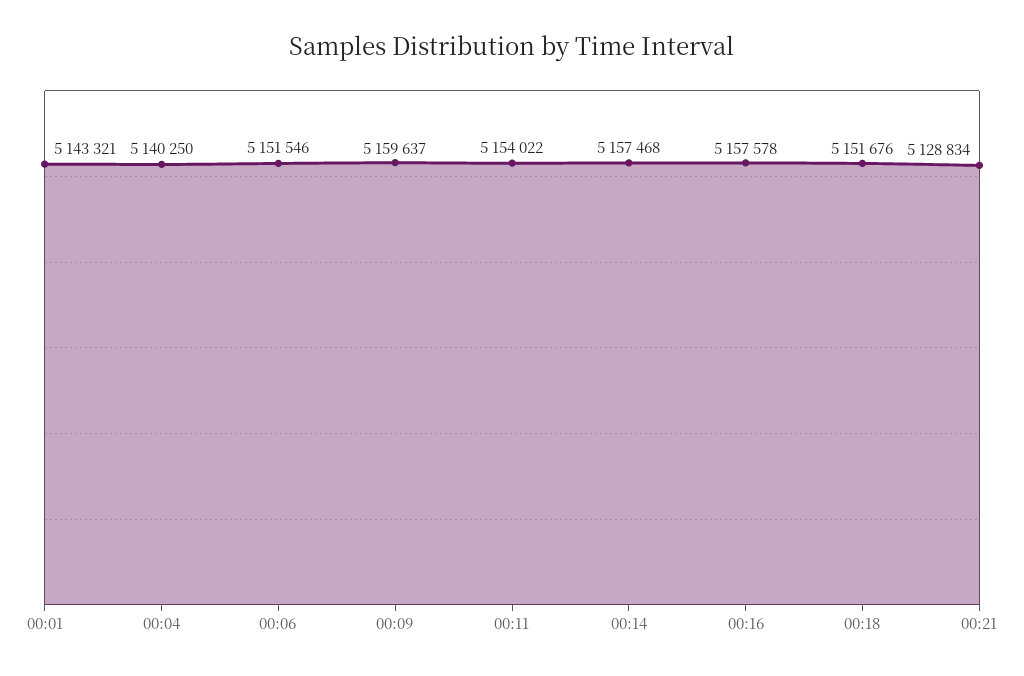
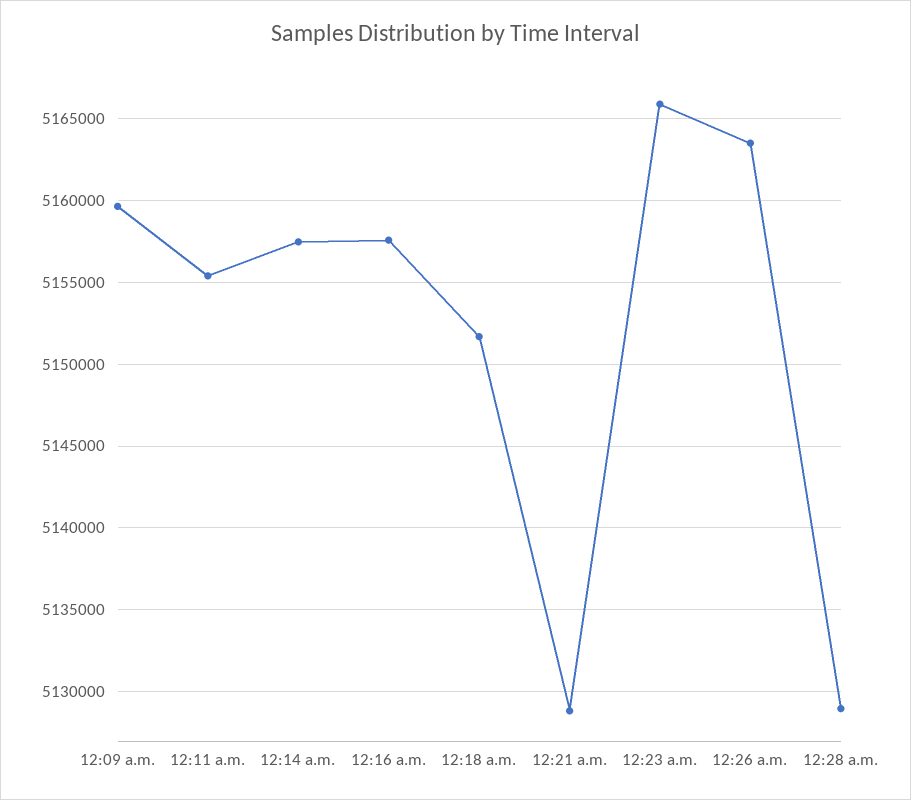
00:01: 5143321 -> none
00:04: 5140250 -> none
00:06: 5151546 -> none
00:11: 5154022 -> 5155500
12:23 a.m.: none -> 5166000
12:26 a.m.: none -> 5163500
12:28 a.m.: none -> 5129000

